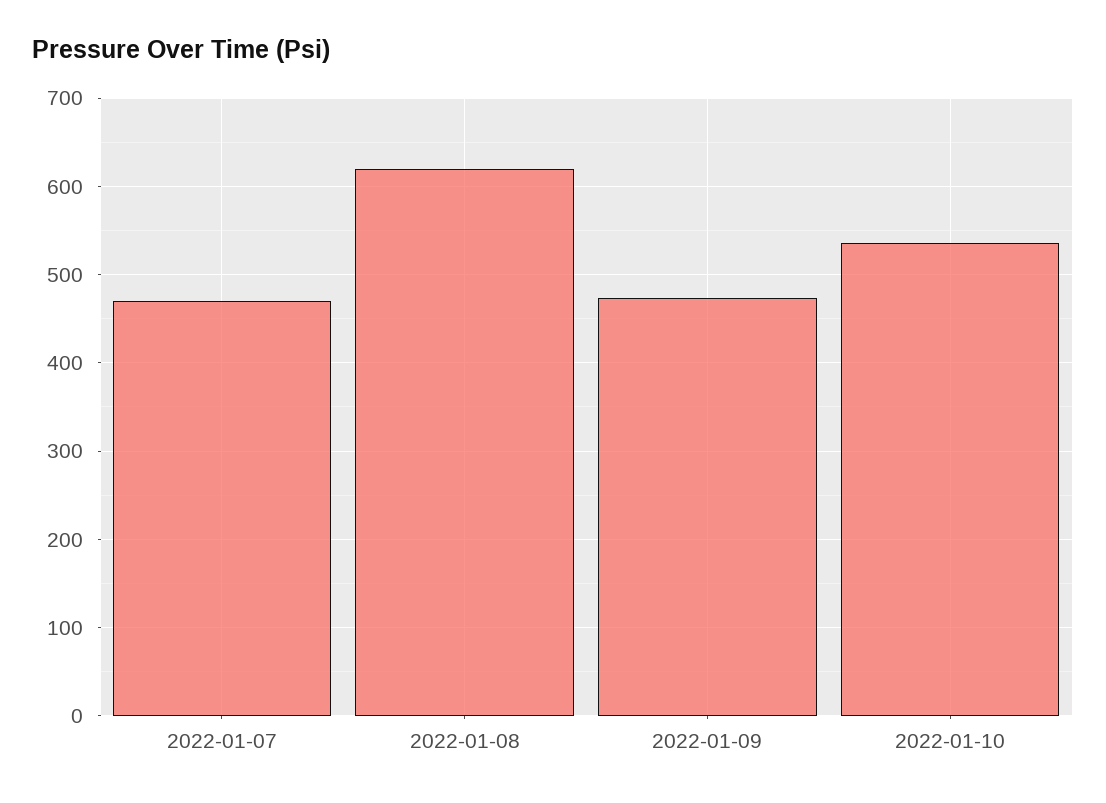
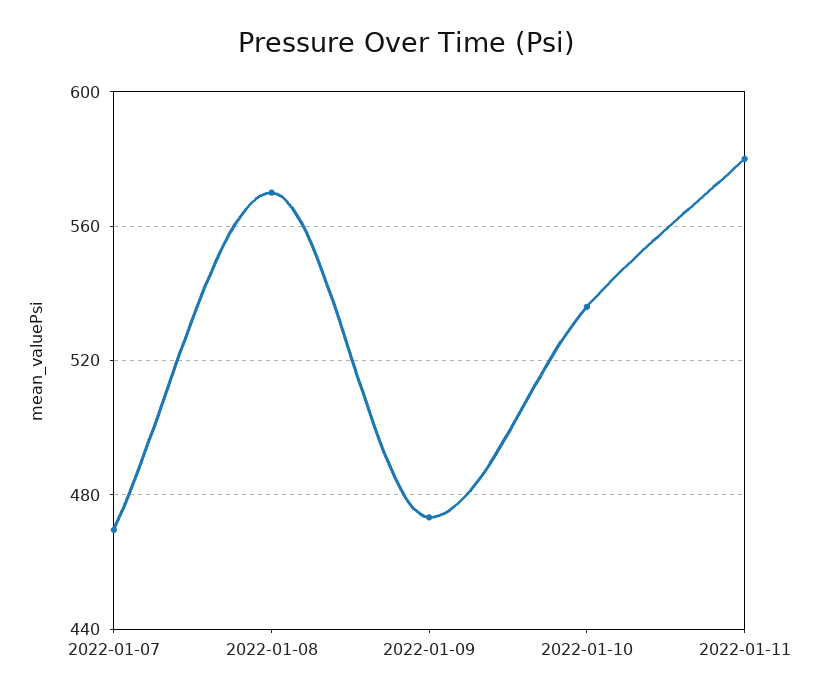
2022-01-08: 620 -> 570
2022-01-11: none -> 580

